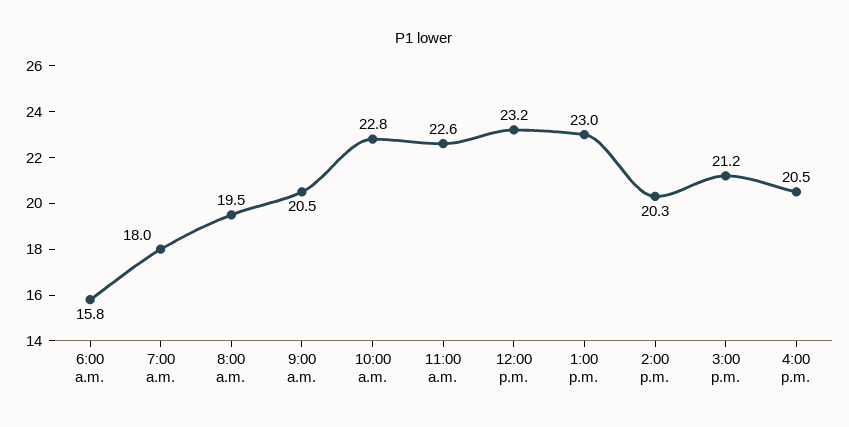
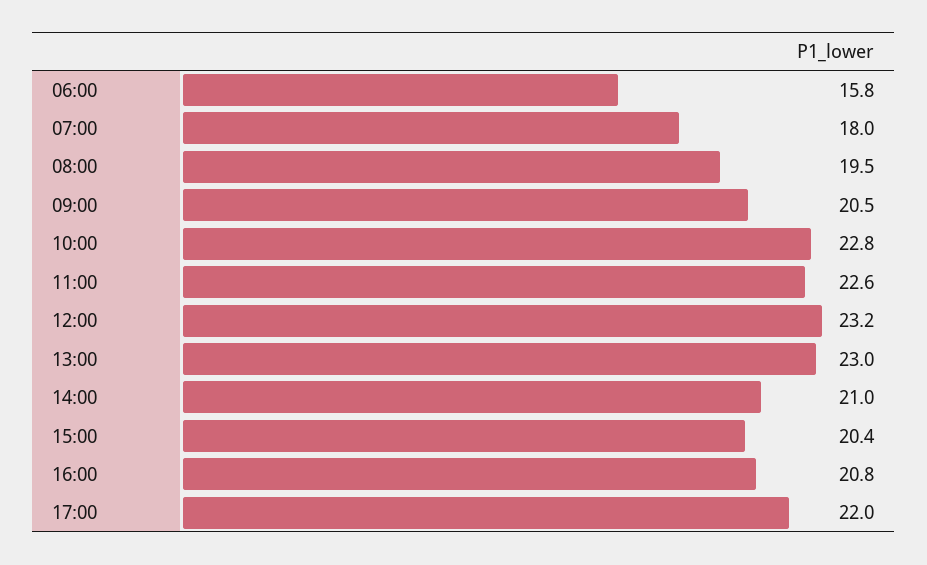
2:00 p.m.: 20.3 -> 21
3:00 p.m.: 21.2 -> 20.4
4:00 p.m.: 20.5 -> 20.8
17:00: none -> 22

